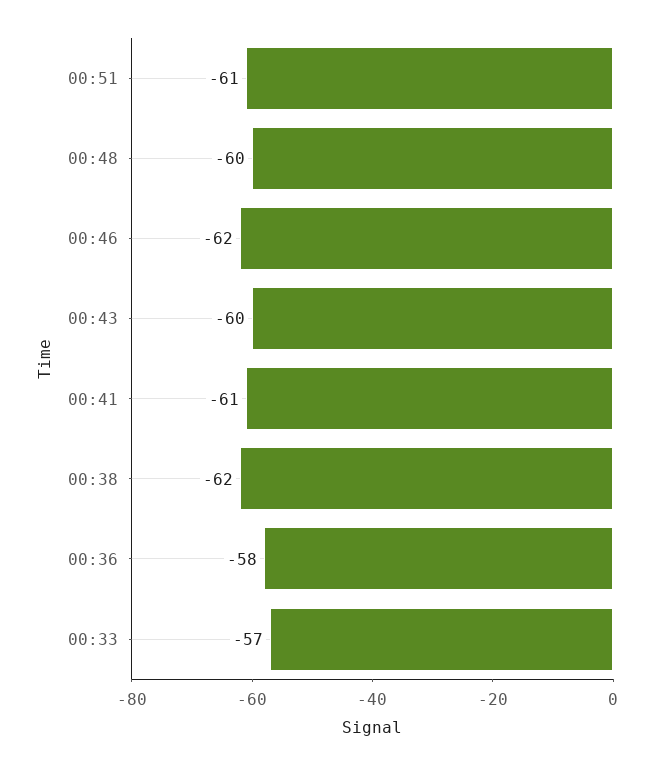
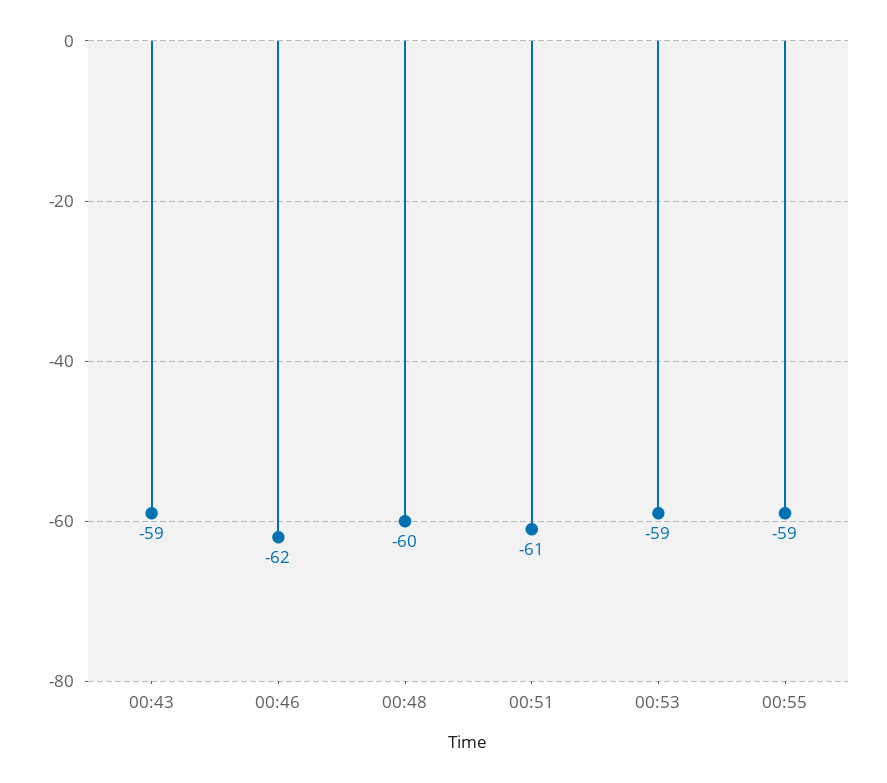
00:43: -60 -> -59
00:41: -61 -> none
00:38: -62 -> none
00:36: -58 -> none
00:33: -57 -> none
00:53: none -> -59
00:55: none -> -59

